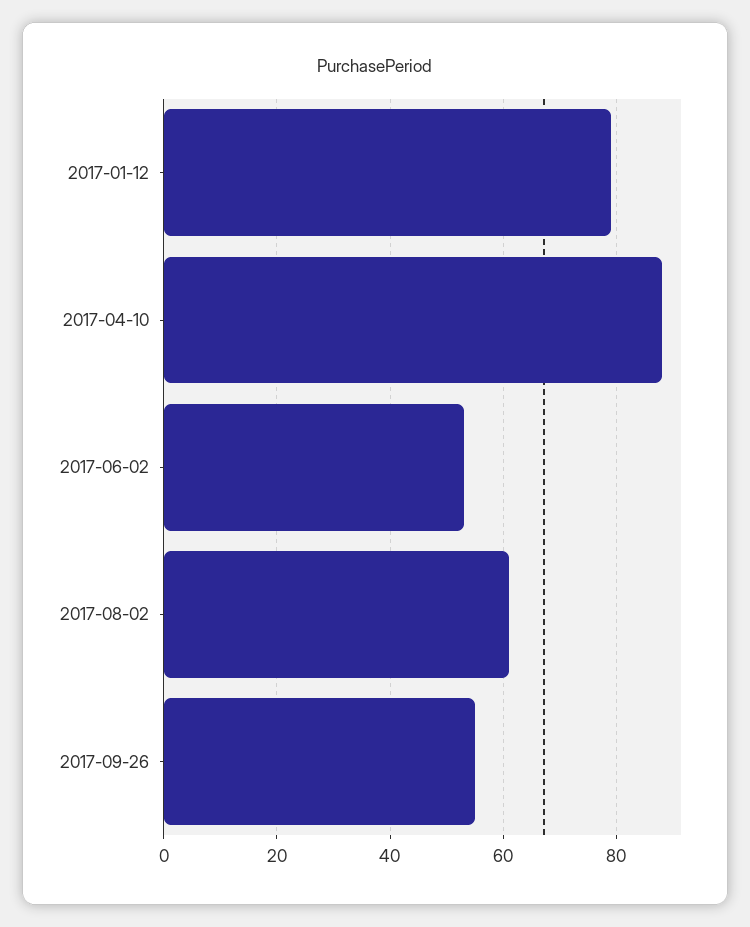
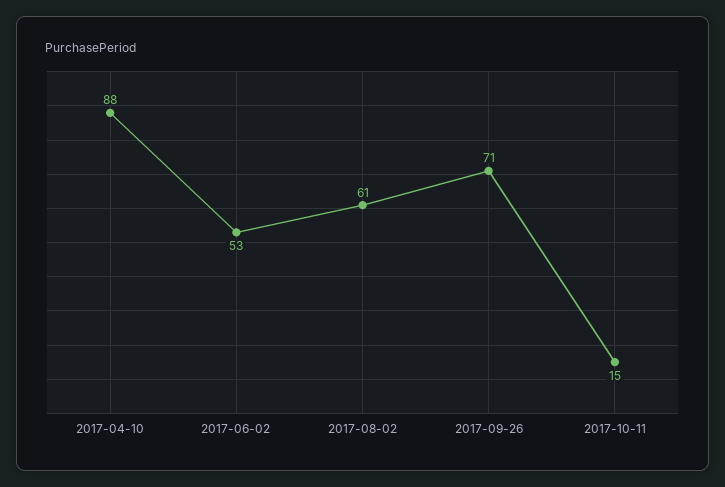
2017-01-12: 80 -> none
2017-09-26: 55 -> 71
2017-10-11: none -> 15

